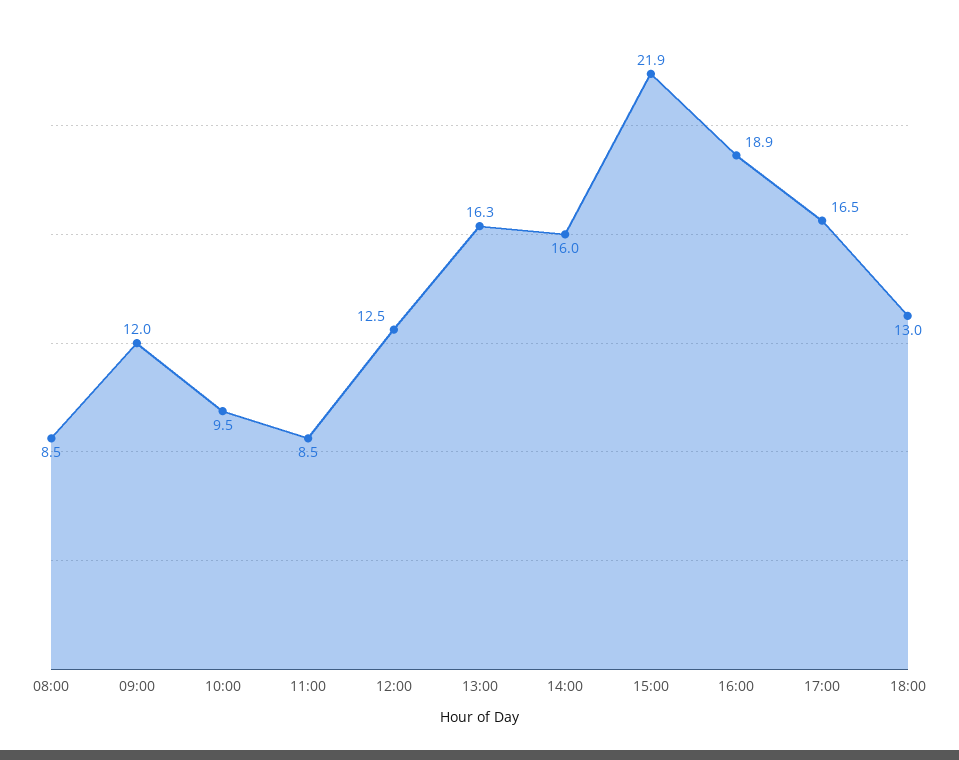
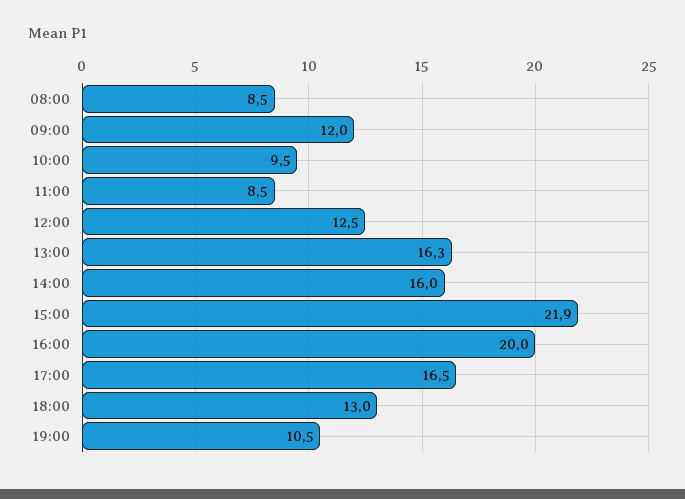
16:00: 18.9 -> 20
19:00: none -> 10.5

